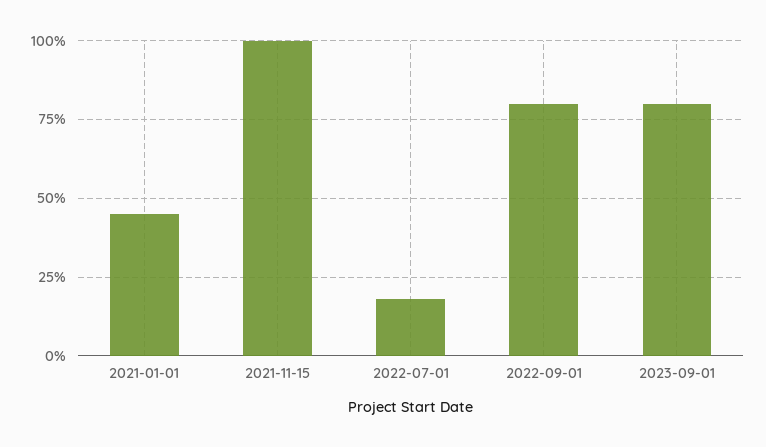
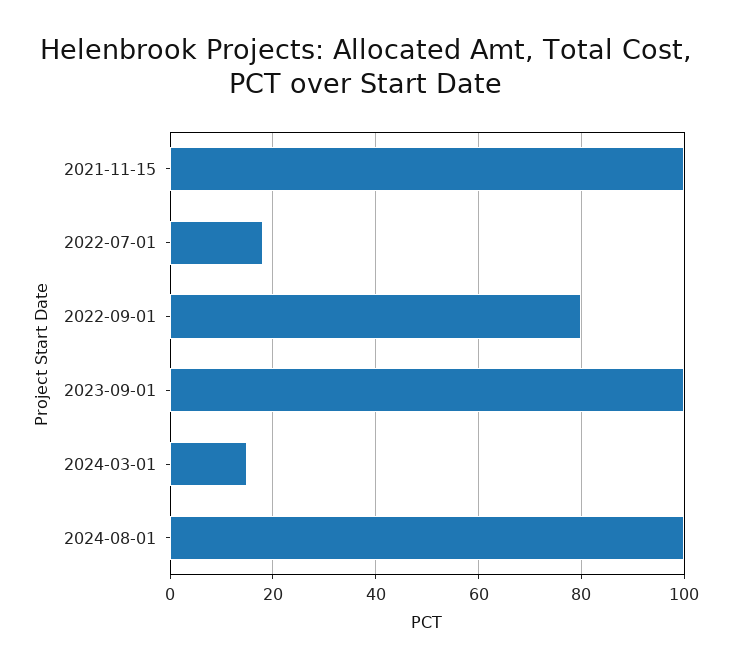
2021-01-01: 45 -> none
2023-09-01: 80 -> 100
2024-03-01: none -> 15
2024-08-01: none -> 100

